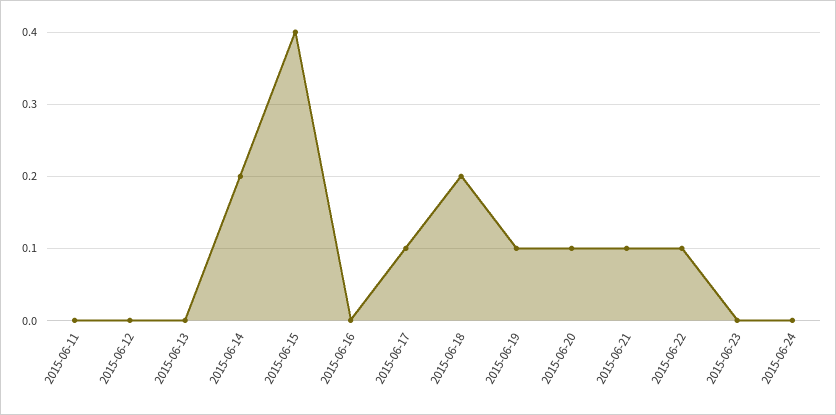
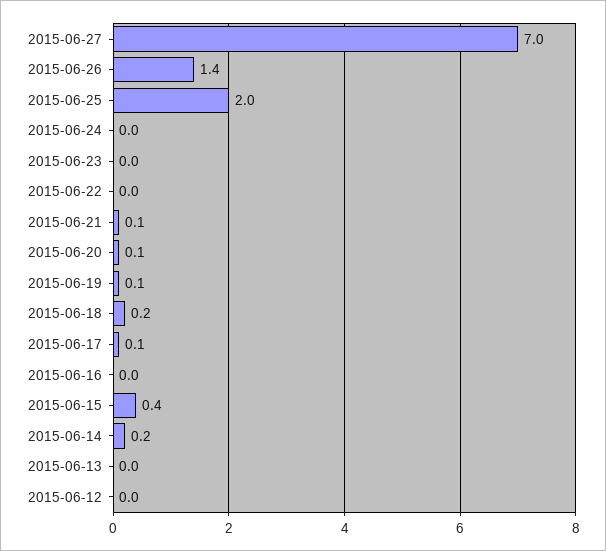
2015-06-11: 0 -> none
2015-06-22: 0.1 -> 0
2015-06-27: none -> 7
2015-06-26: none -> 1.4
2015-06-25: none -> 2

